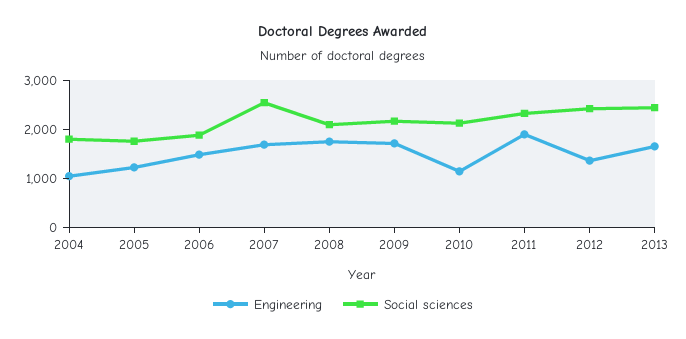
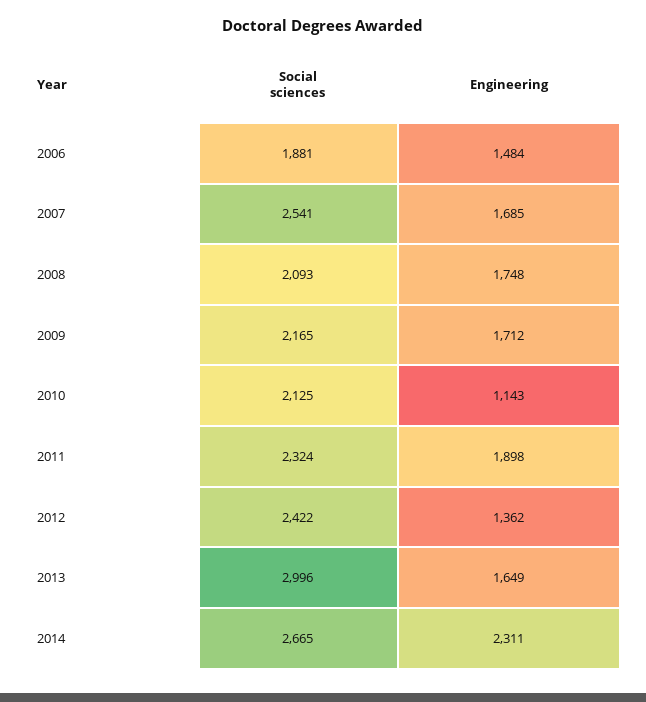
Engineering, 2004: 1000 -> none
Social sciences, 2004: 1800 -> none
Engineering, 2005: 1200 -> none
Social sciences, 2005: 1800 -> none
Social sciences, 2013: 2400 -> 2996
Social sciences, 2014: none -> 2665
Engineering, 2014: none -> 2311

